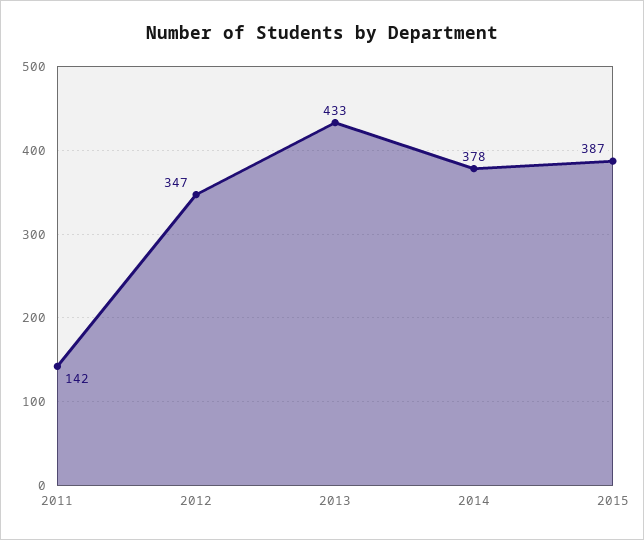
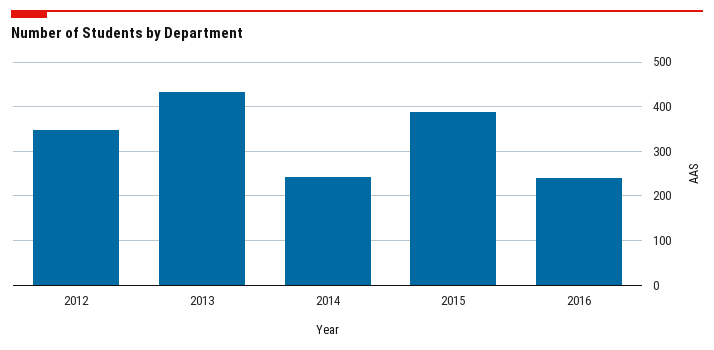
2011: 142 -> none
2014: 378 -> 240
2016: none -> 240

